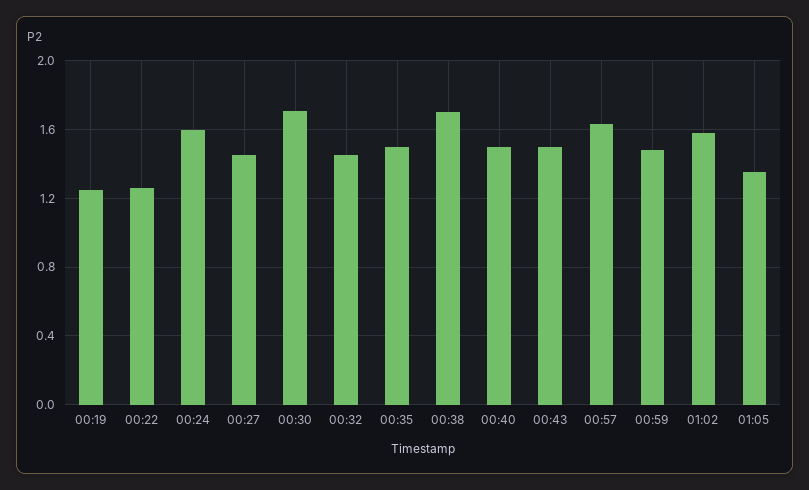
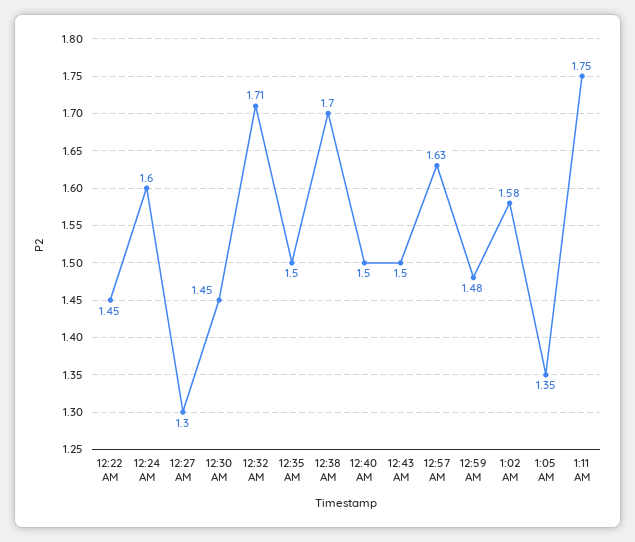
00:19: 1.25 -> none
00:22: 1.25 -> 1.45
00:27: 1.45 -> 1.3
00:30: 1.7 -> 1.45
00:32: 1.45 -> 1.71
1:11 AM: none -> 1.75

